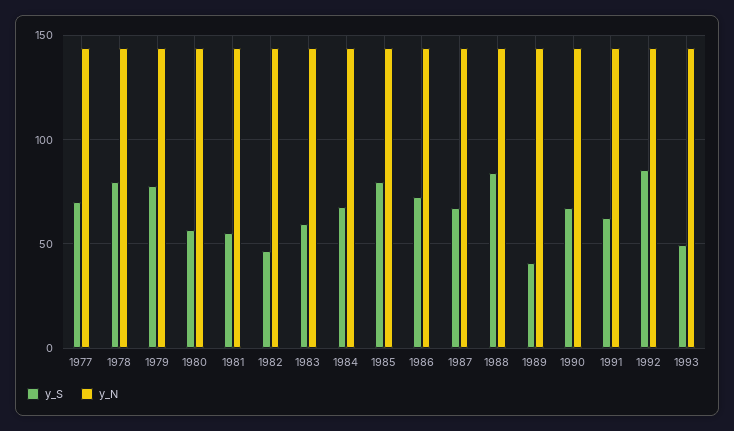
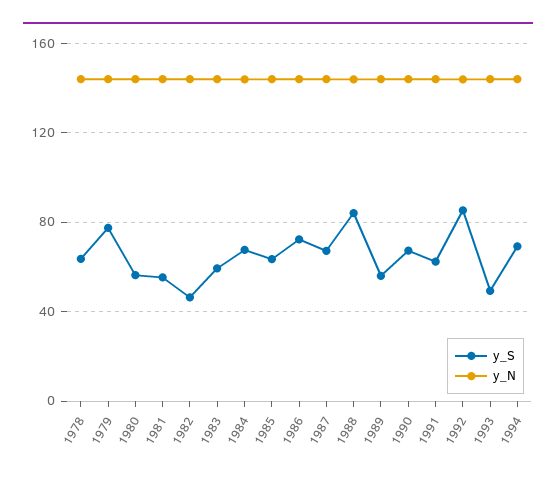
y_S, 1977: 70 -> none
y_N, 1977: 145 -> none
y_S, 1978: 80 -> 65
y_S, 1985: 80 -> 65
y_S, 1989: 40 -> 55
y_S, 1994: none -> 70
y_N, 1994: none -> 145

